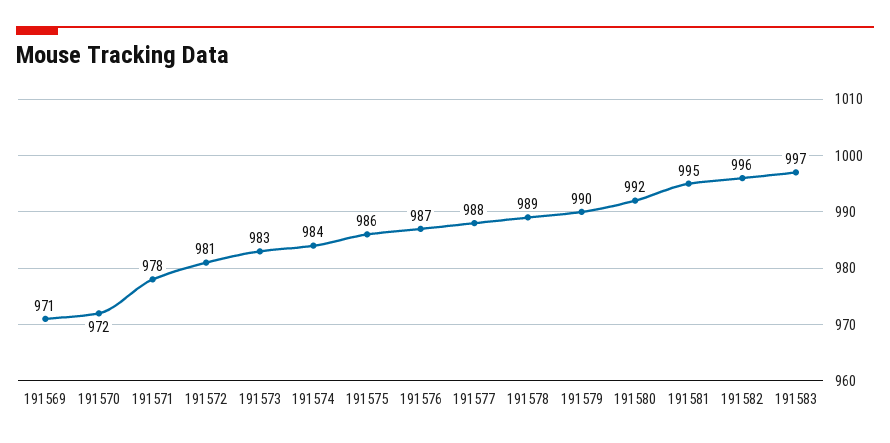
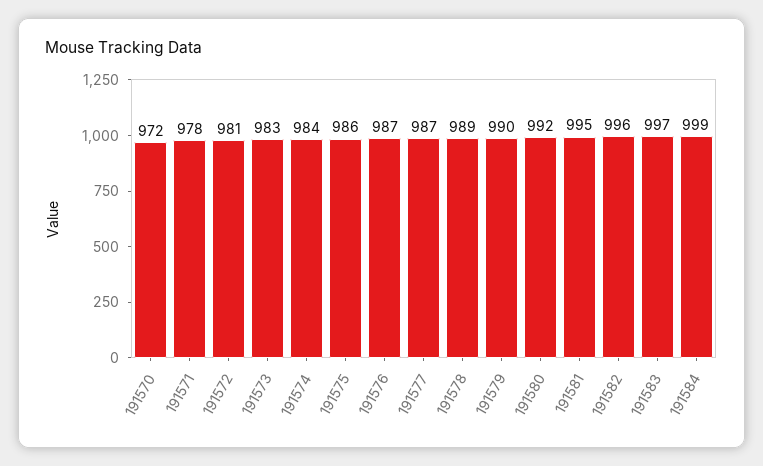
191569: 971 -> none
191577: 988 -> 987
191584: none -> 999

